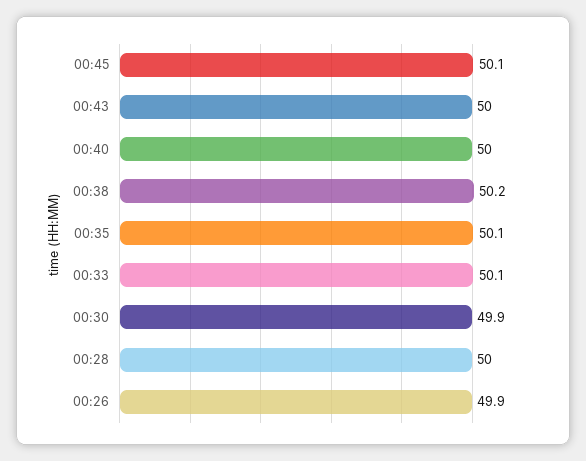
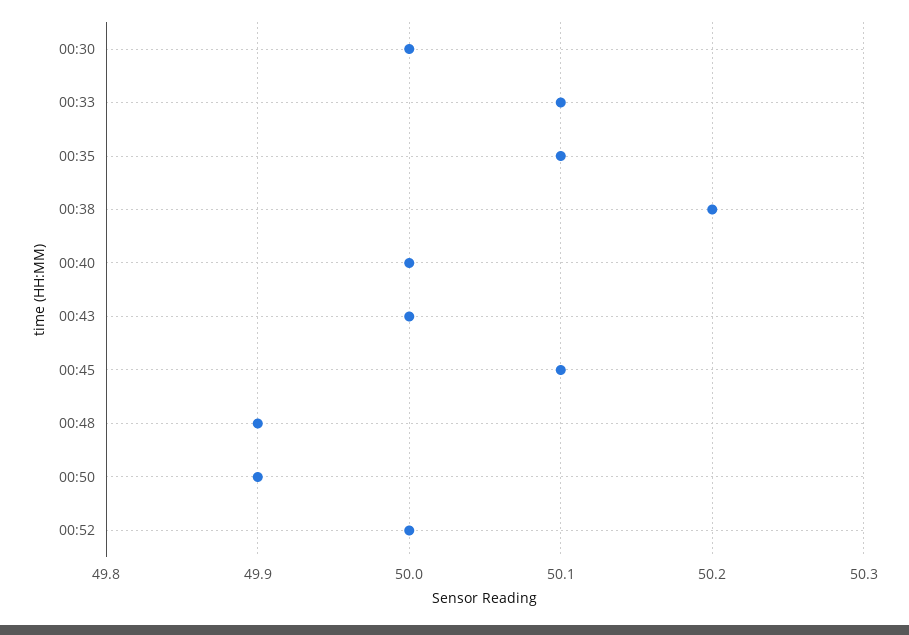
00:30: 49.9 -> 50
00:28: 50 -> none
00:26: 49.9 -> none
00:48: none -> 49.9
00:50: none -> 49.9
00:52: none -> 50

